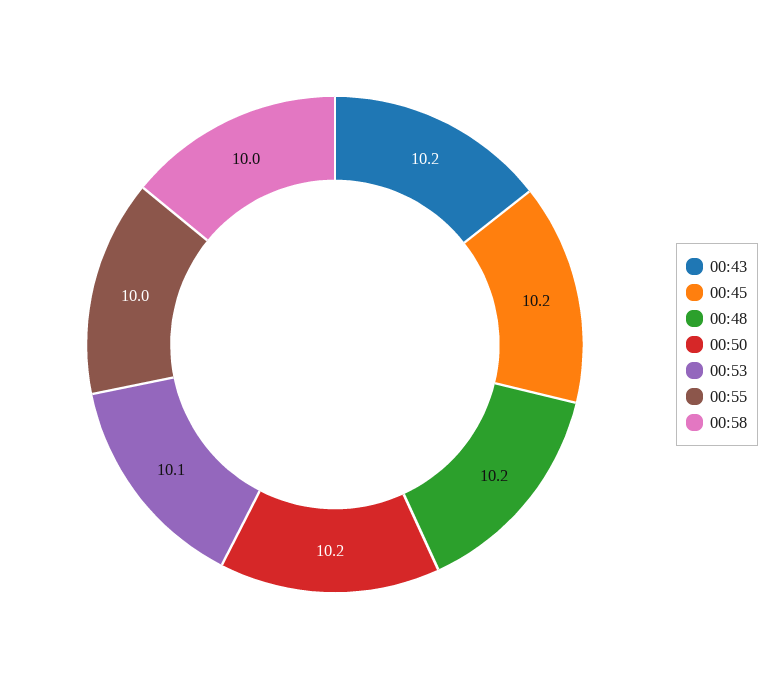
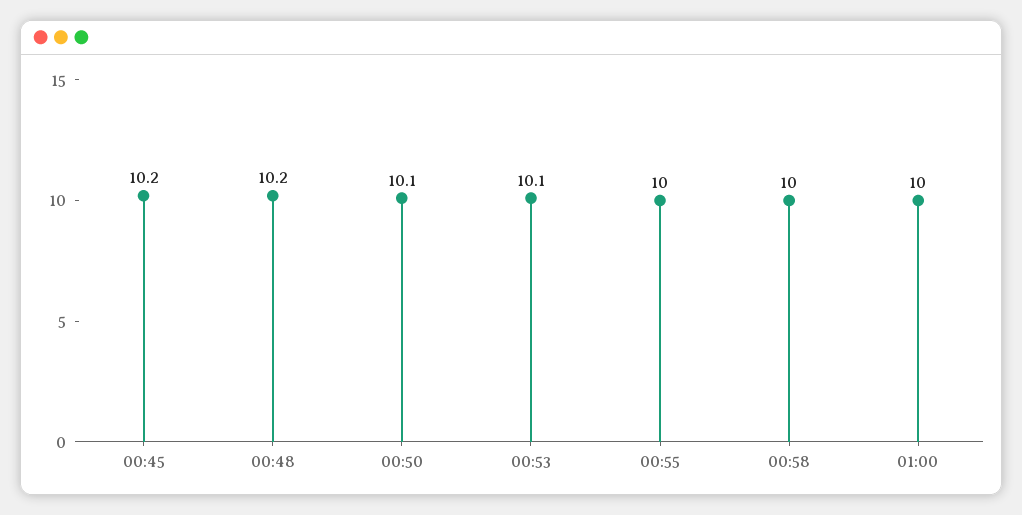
00:43: 10.2 -> none
00:50: 10.2 -> 10.1
01:00: none -> 10

